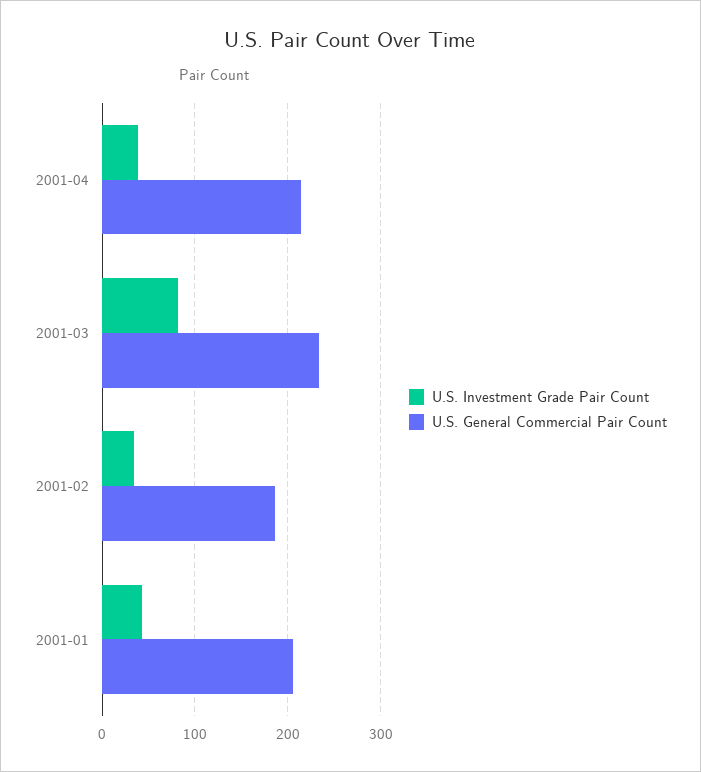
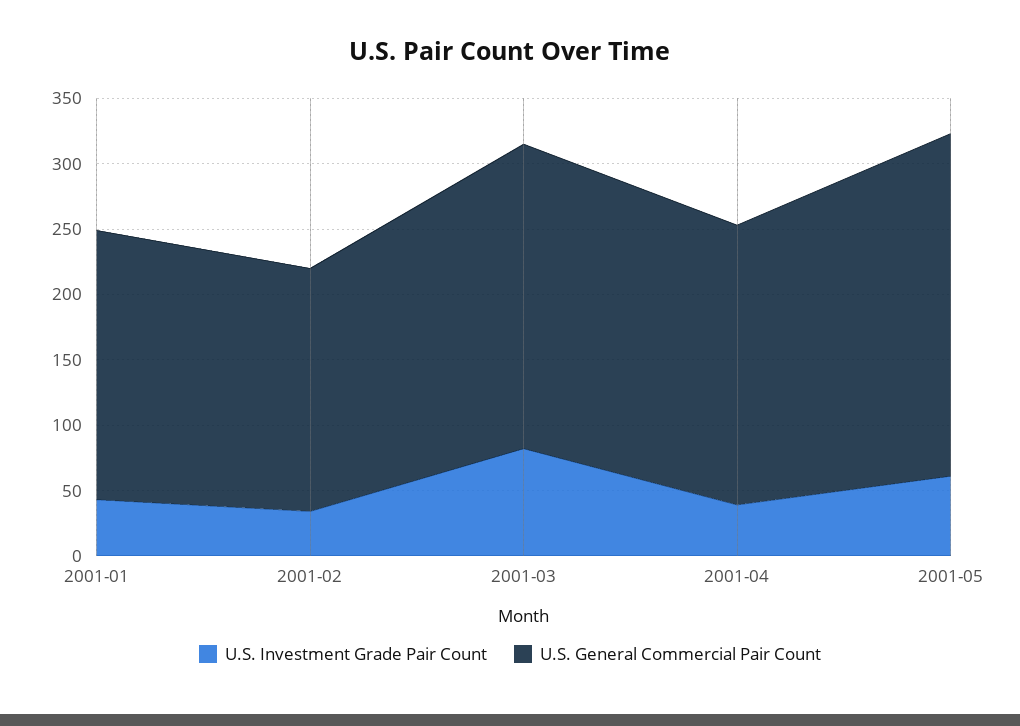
U.S. Investment Grade Pair Count, 2001-05: none -> 60
U.S. General Commercial Pair Count, 2001-05: none -> 260

